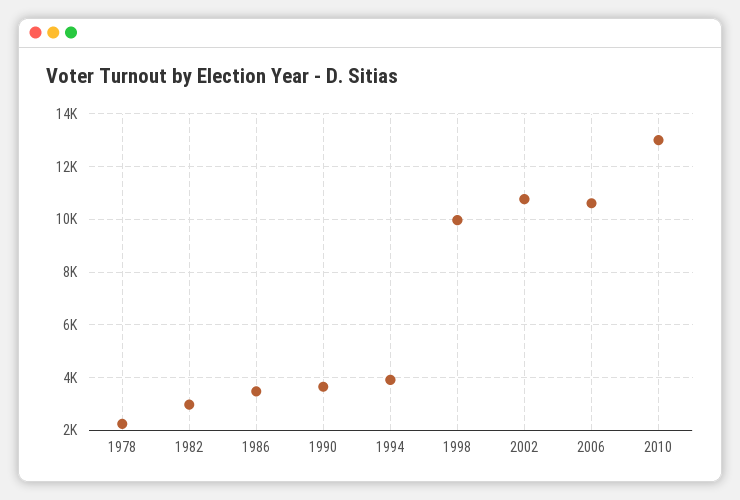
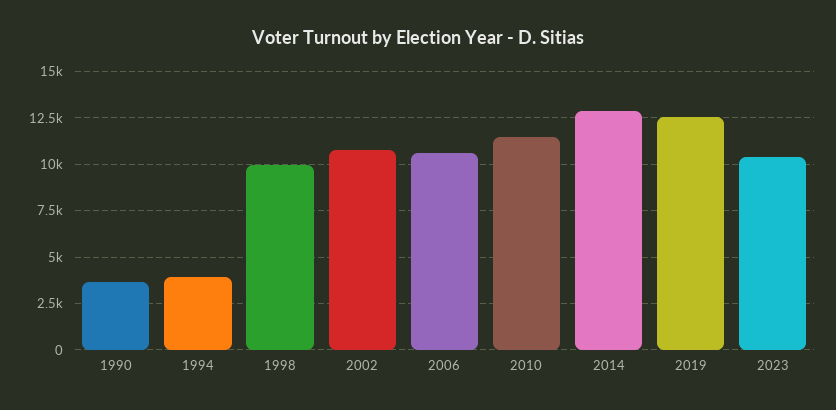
1978: 2250 -> none
1982: 3000 -> none
1986: 3500 -> none
2010: 13000 -> 11500
2014: none -> 13000
2019: none -> 12500
2023: none -> 10500

